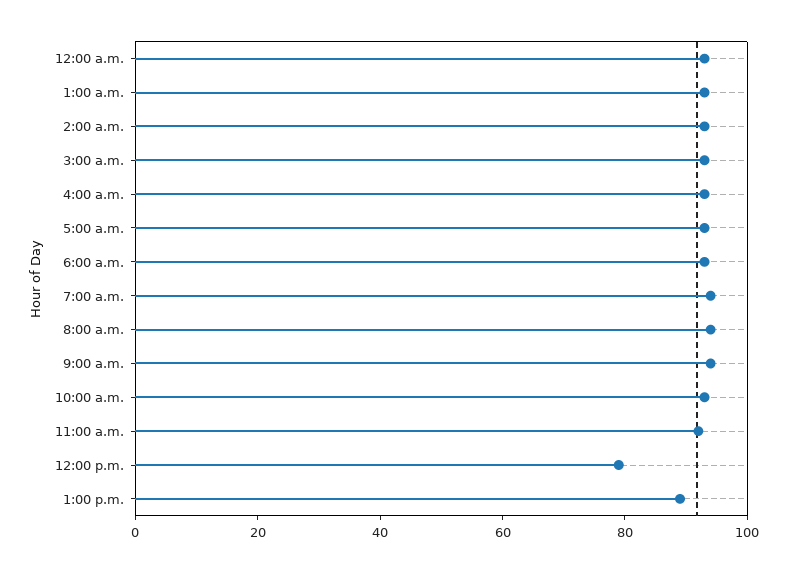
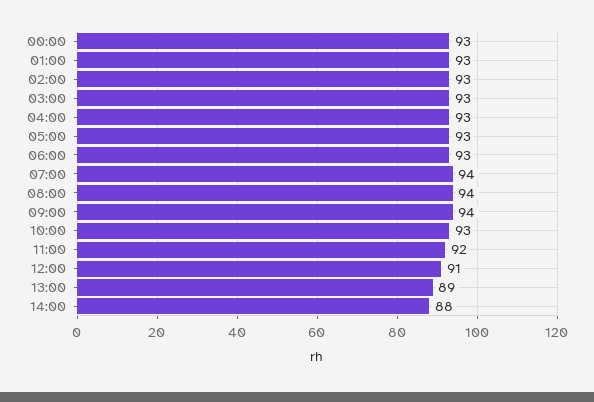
12:00 p.m.: 80 -> 91
14:00: none -> 88

